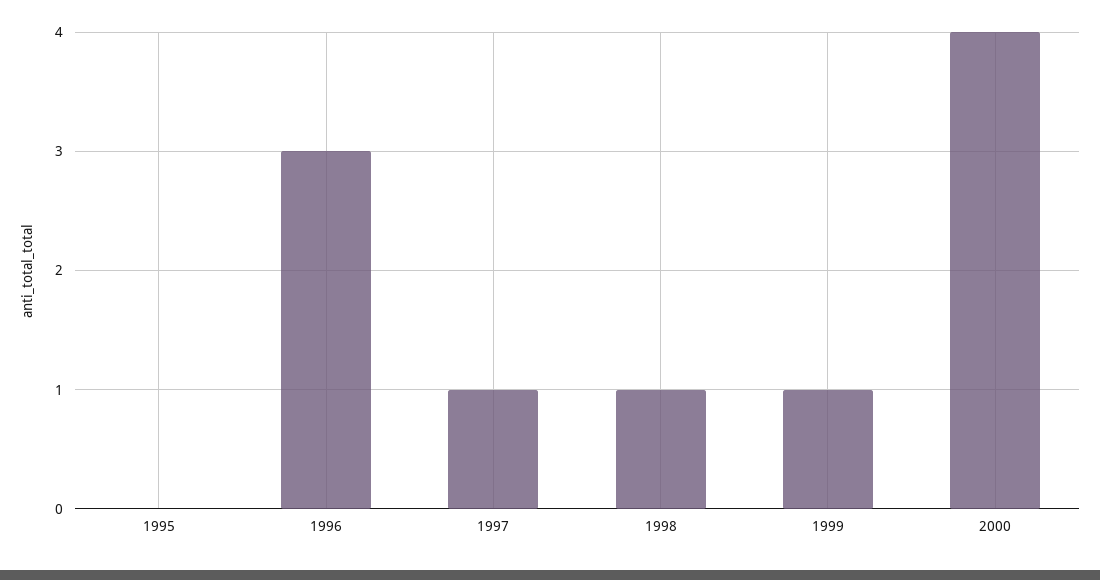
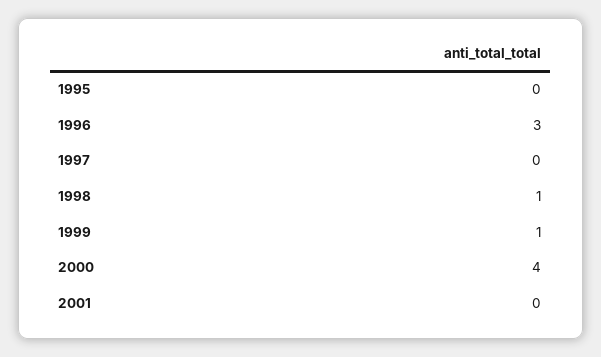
1997: 1 -> 0
2001: none -> 0

